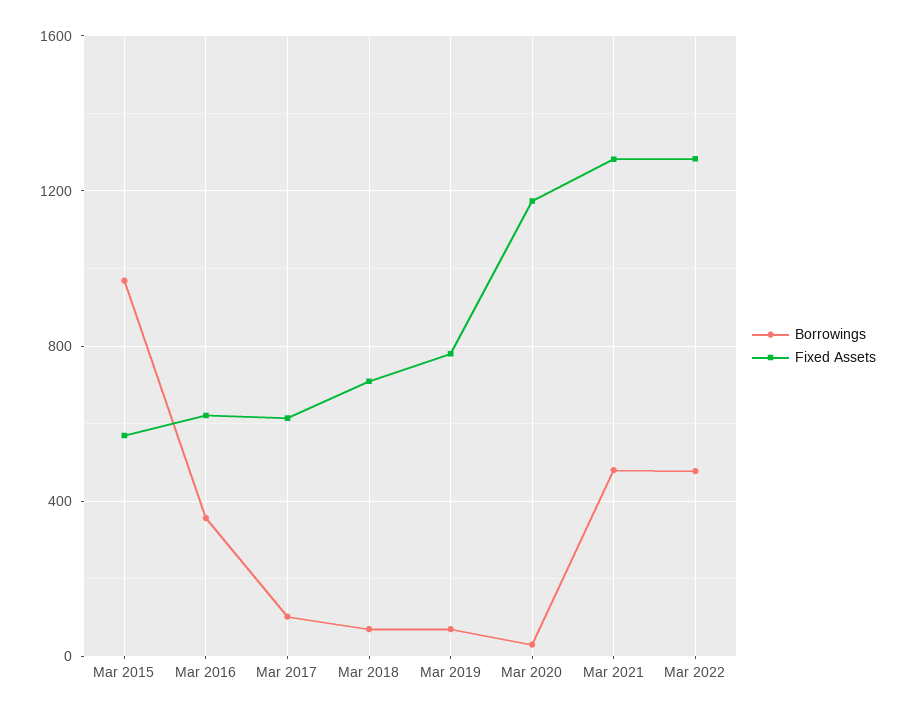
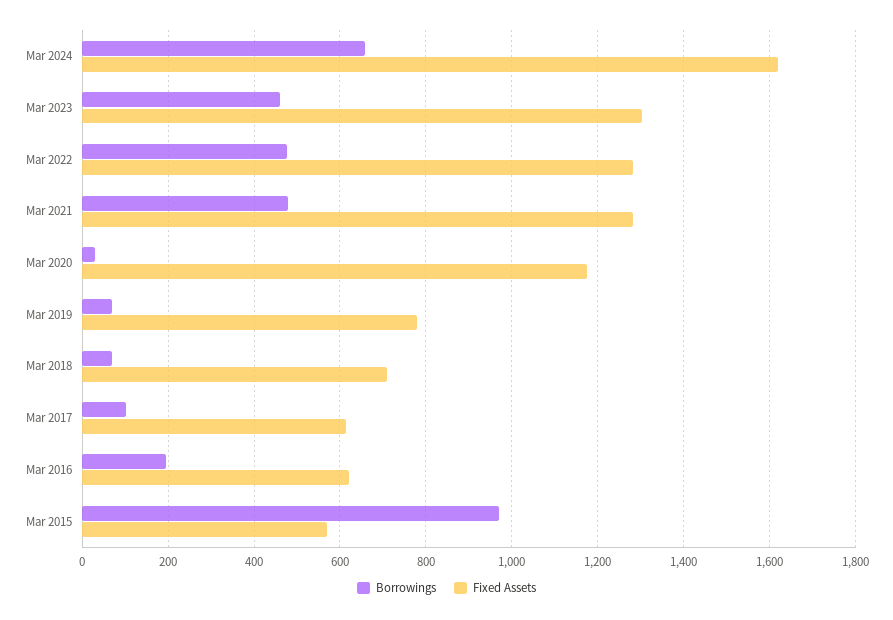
Borrowings, Mar 2016: 350 -> 200
Borrowings, Mar 2024: none -> 660
Fixed Assets, Mar 2024: none -> 1620
Borrowings, Mar 2023: none -> 460
Fixed Assets, Mar 2023: none -> 1300

